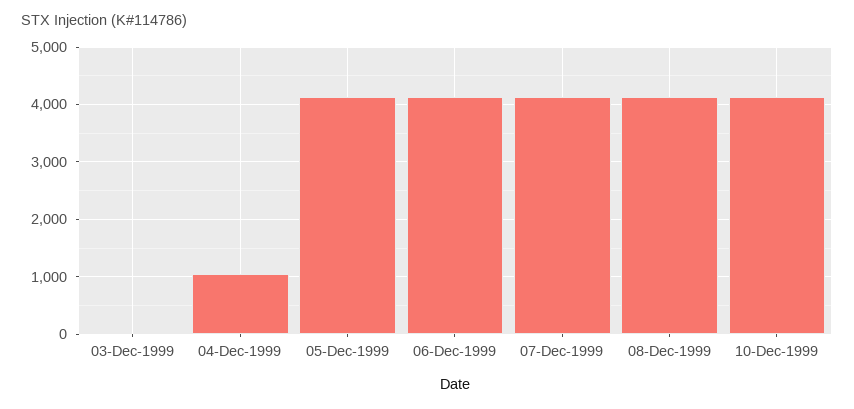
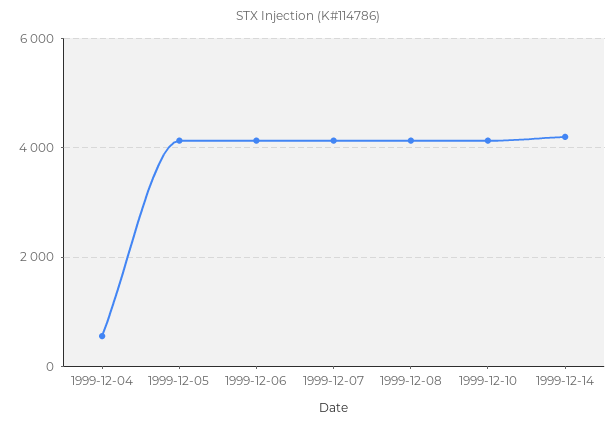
03-Dec-1999: 0 -> none
04-Dec-1999: 1000 -> 600
1999-12-14: none -> 4200

